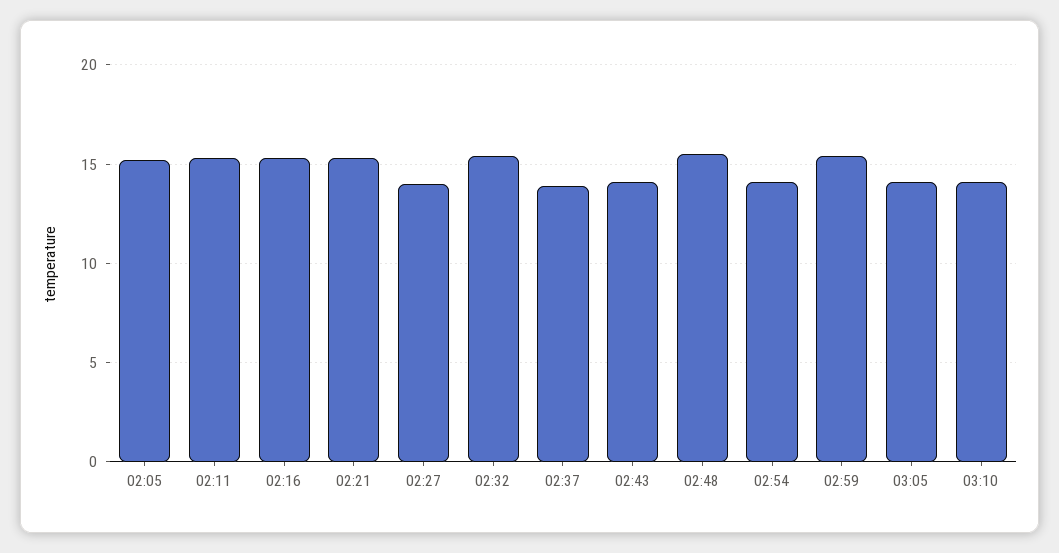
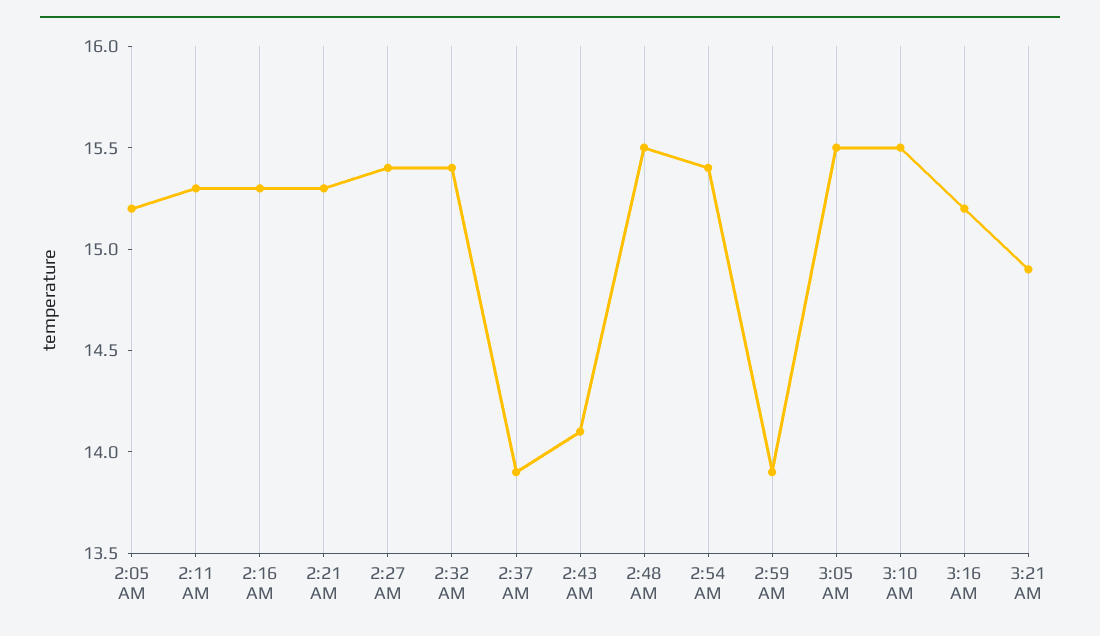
02:27: 14 -> 15.4
02:54: 14 -> 15.4
02:59: 15.5 -> 13.9
03:05: 14 -> 15.5
03:10: 14 -> 15.5
3:16 AM: none -> 15.2
3:21 AM: none -> 14.9

